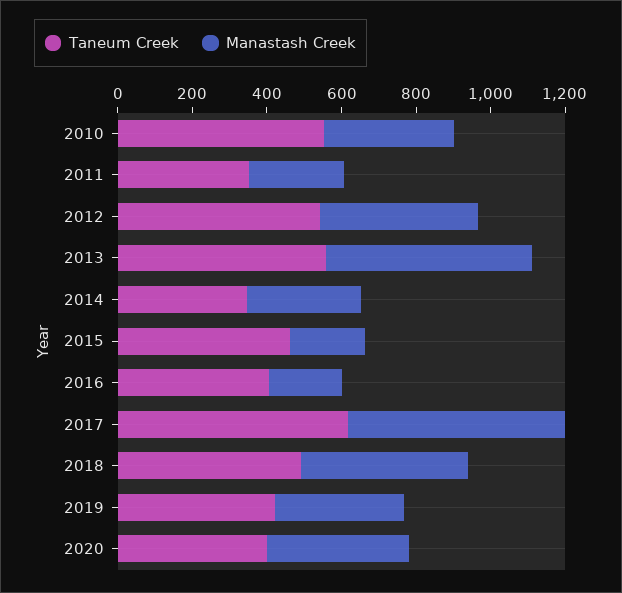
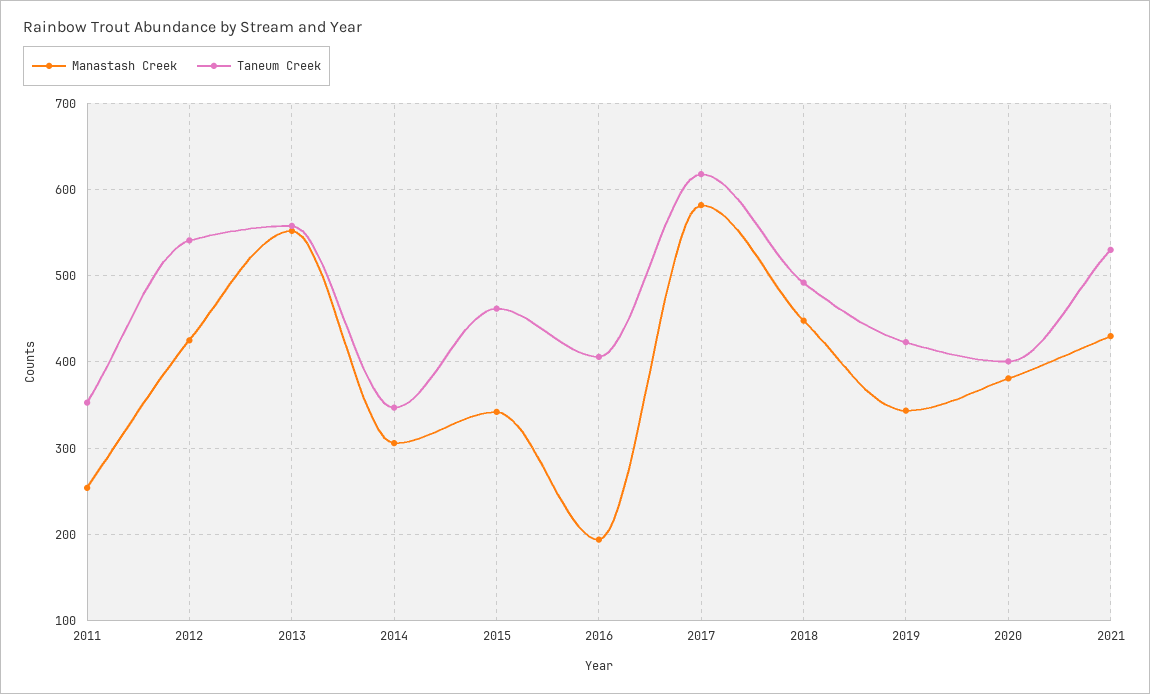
Taneum Creek, 2010: 550 -> none
Manastash Creek, 2010: 350 -> none
Manastash Creek, 2015: 200 -> 340
Manastash Creek, 2021: none -> 430
Taneum Creek, 2021: none -> 530

